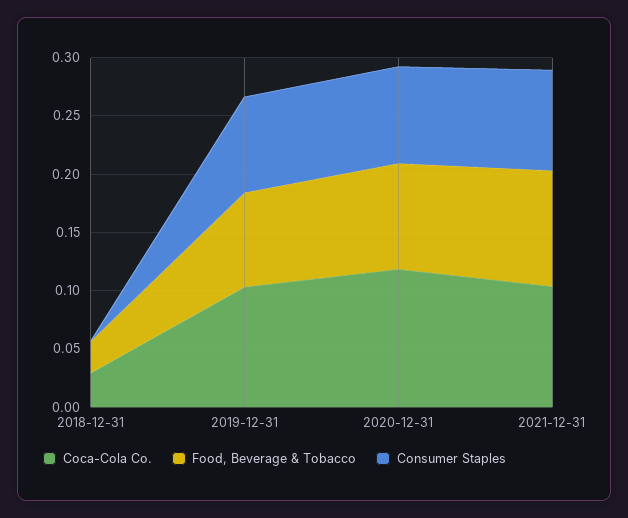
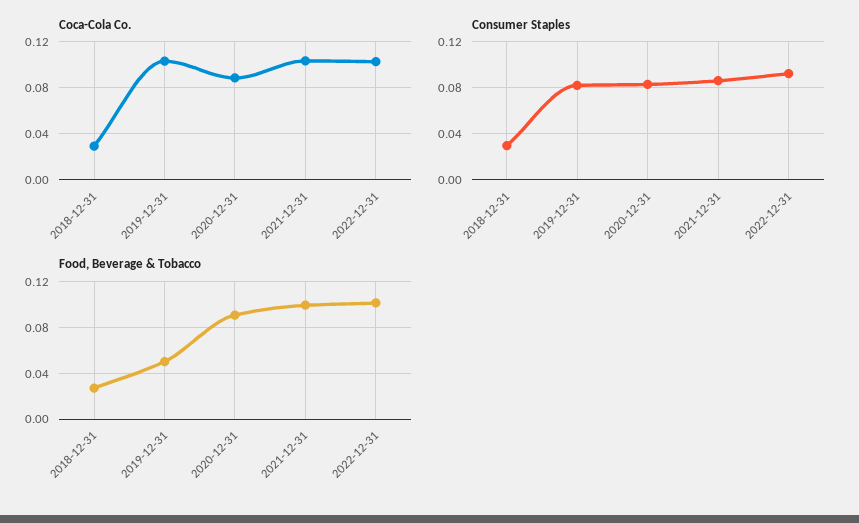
Consumer Staples, 2018-12-31: 0 -> 0.03
Food, Beverage & Tobacco, 2019-12-31: 0.08 -> 0.05
Coca-Cola Co., 2020-12-31: 0.12 -> 0.09
Coca-Cola Co., 2022-12-31: none -> 0.1
Consumer Staples, 2022-12-31: none -> 0.09
Food, Beverage & Tobacco, 2022-12-31: none -> 0.1

